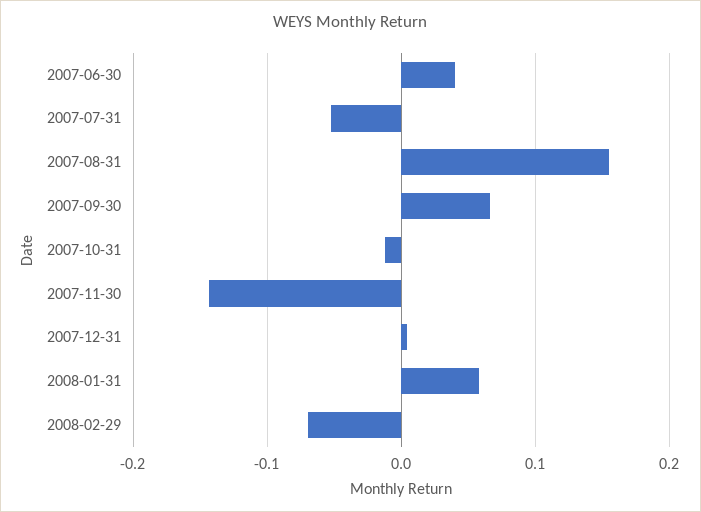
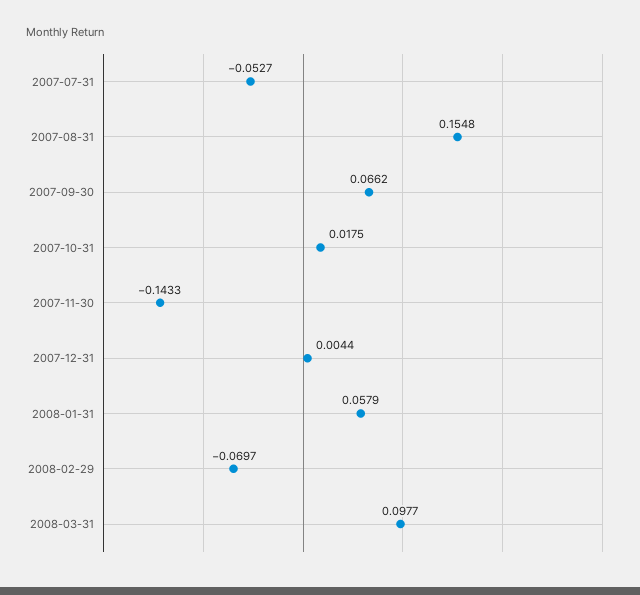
2007-06-30: 0.04 -> none
2007-10-31: -0.01 -> 0.0175
2008-03-31: none -> 0.0977

